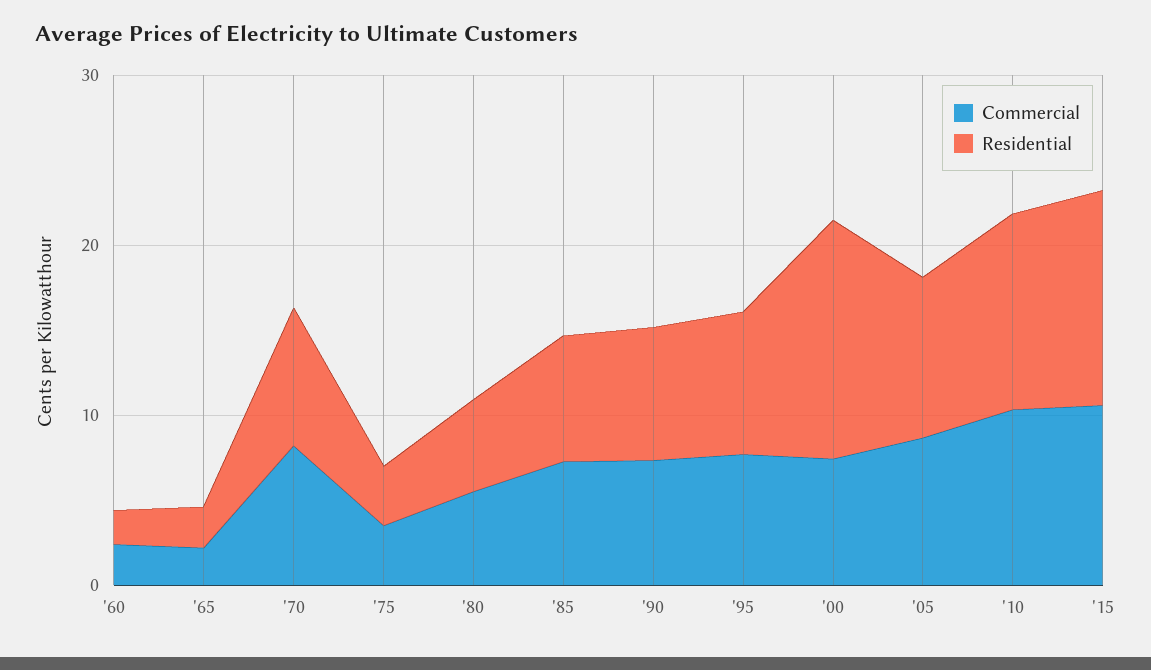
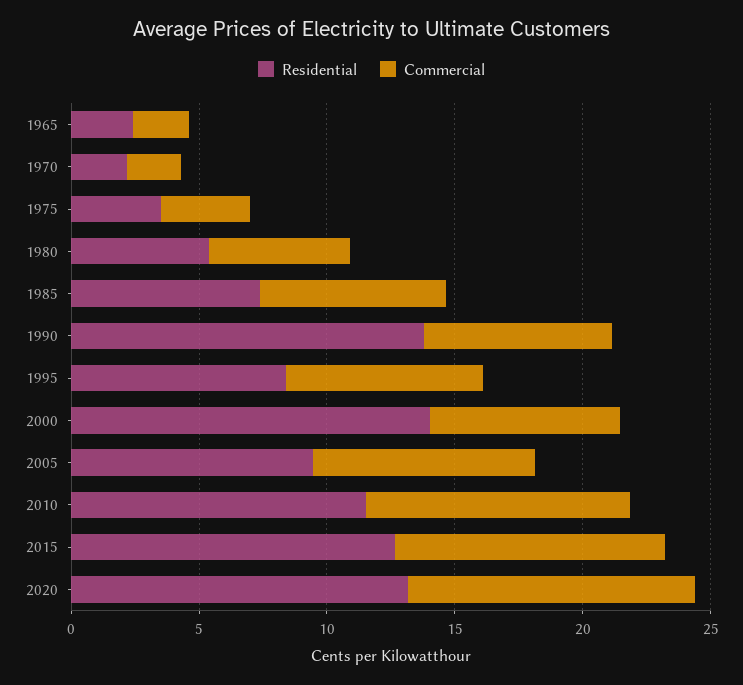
Commercial, '60: 2 -> none
Residential, '60: 2 -> none
Commercial, '70: 8 -> 2
Residential, '70: 8 -> 2
Residential, '90: 8 -> 14
Residential, 2020: none -> 13
Commercial, 2020: none -> 11

